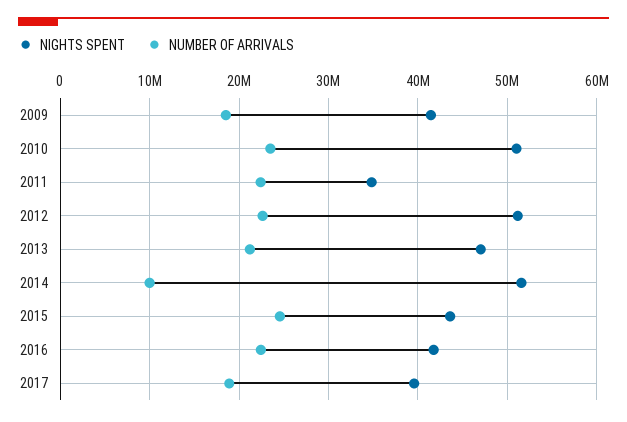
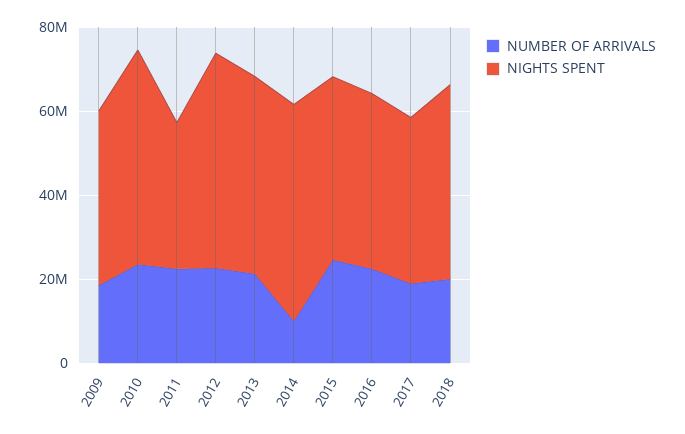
NUMBER OF ARRIVALS, 2018: none -> 20000000
NIGHTS SPENT, 2018: none -> 45000000

